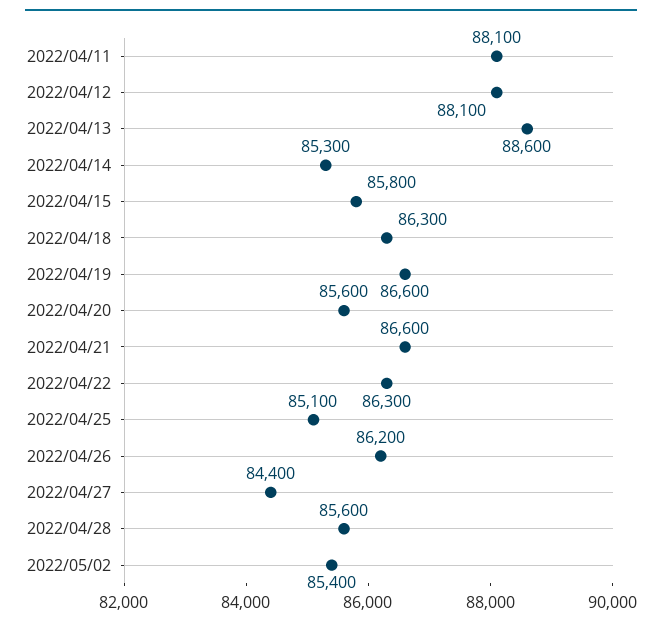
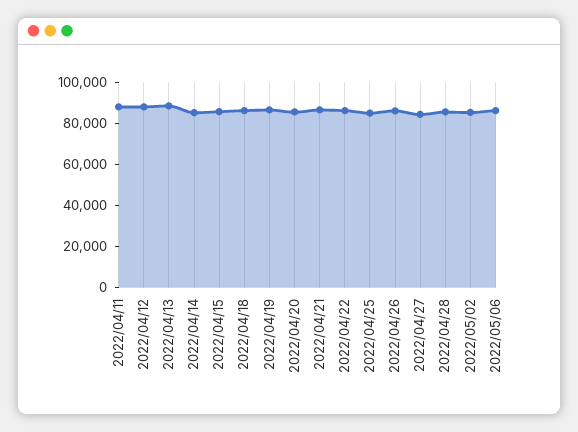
2022/05/06: none -> 85000

